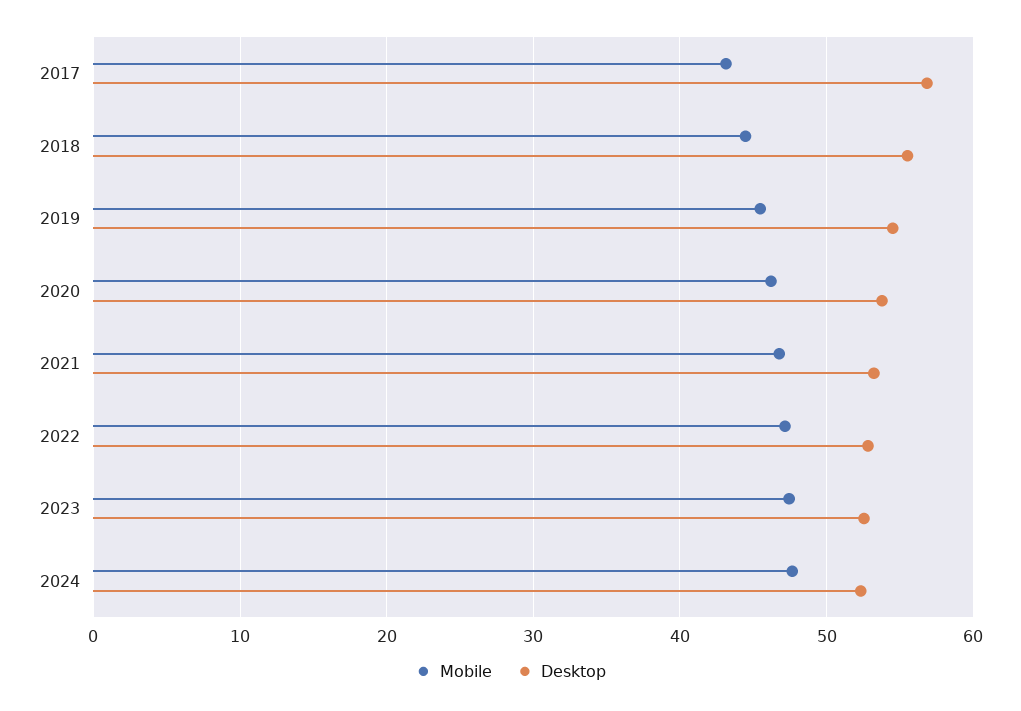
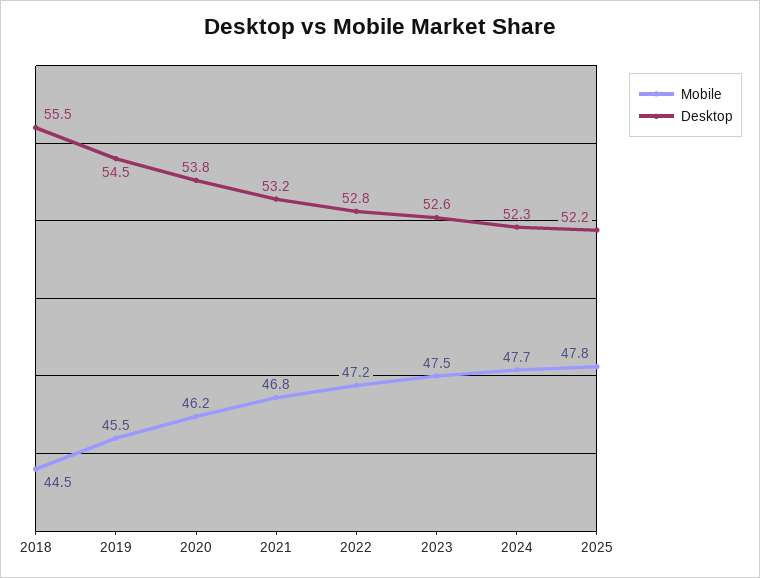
Mobile, 2017: 43 -> none
Desktop, 2017: 57 -> none
Mobile, 2025: none -> 47.8
Desktop, 2025: none -> 52.2

